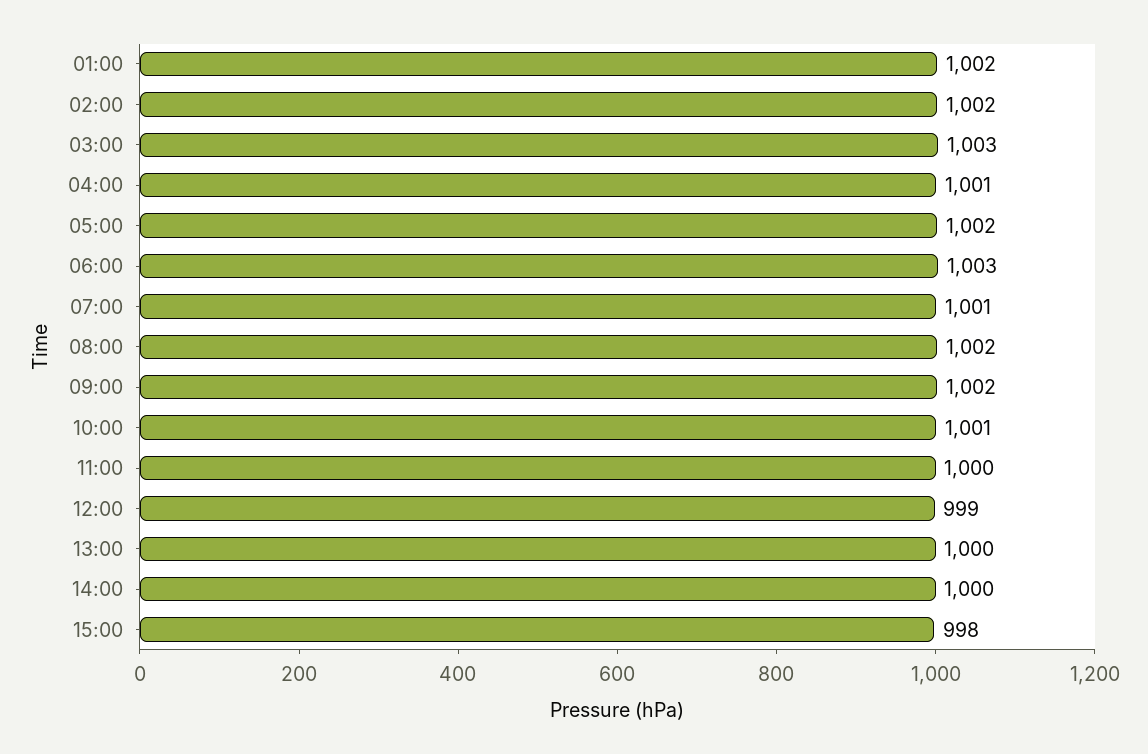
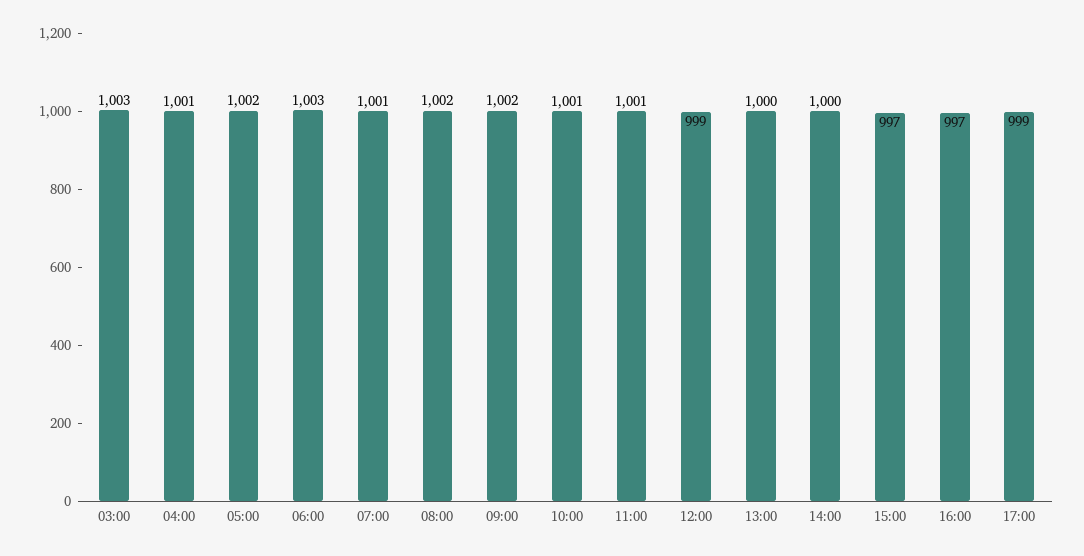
01:00: 1002 -> none
02:00: 1002 -> none
11:00: 1000 -> 1001
15:00: 998 -> 997
16:00: none -> 997
17:00: none -> 999

